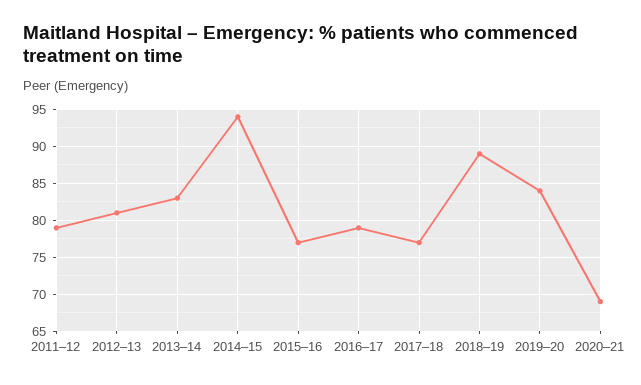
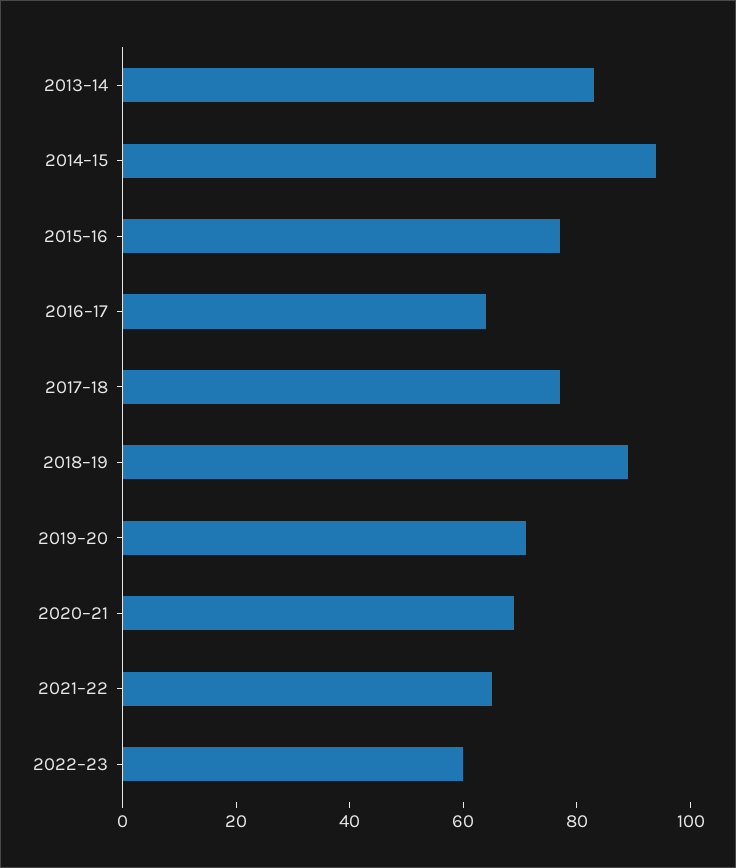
2011–12: 79 -> none
2012–13: 81 -> none
2016–17: 79 -> 65
2019–20: 84 -> 70
2021–22: none -> 65
2022–23: none -> 60

